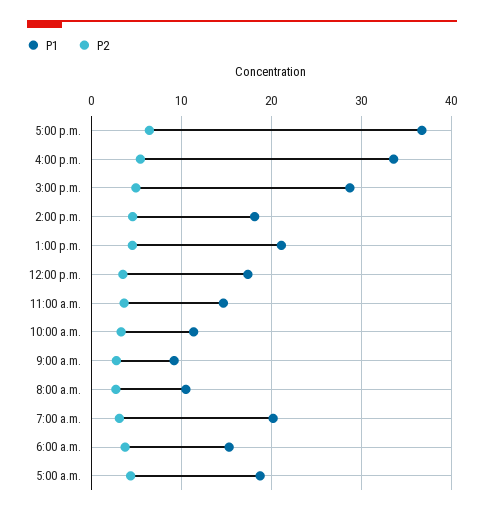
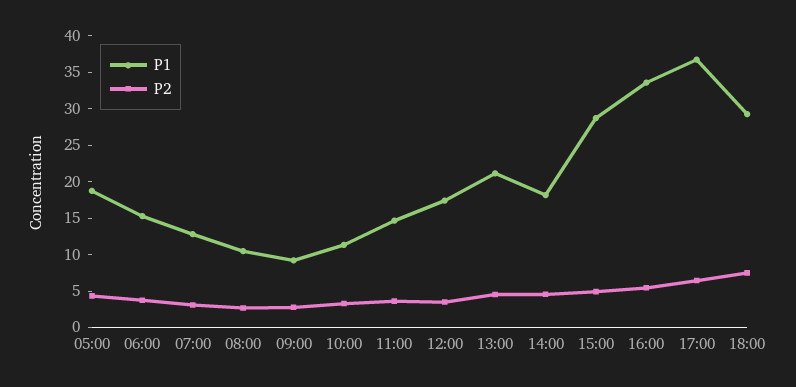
P1, 7:00 a.m.: 20 -> 12.5
P1, 18:00: none -> 30
P2, 18:00: none -> 7.5

